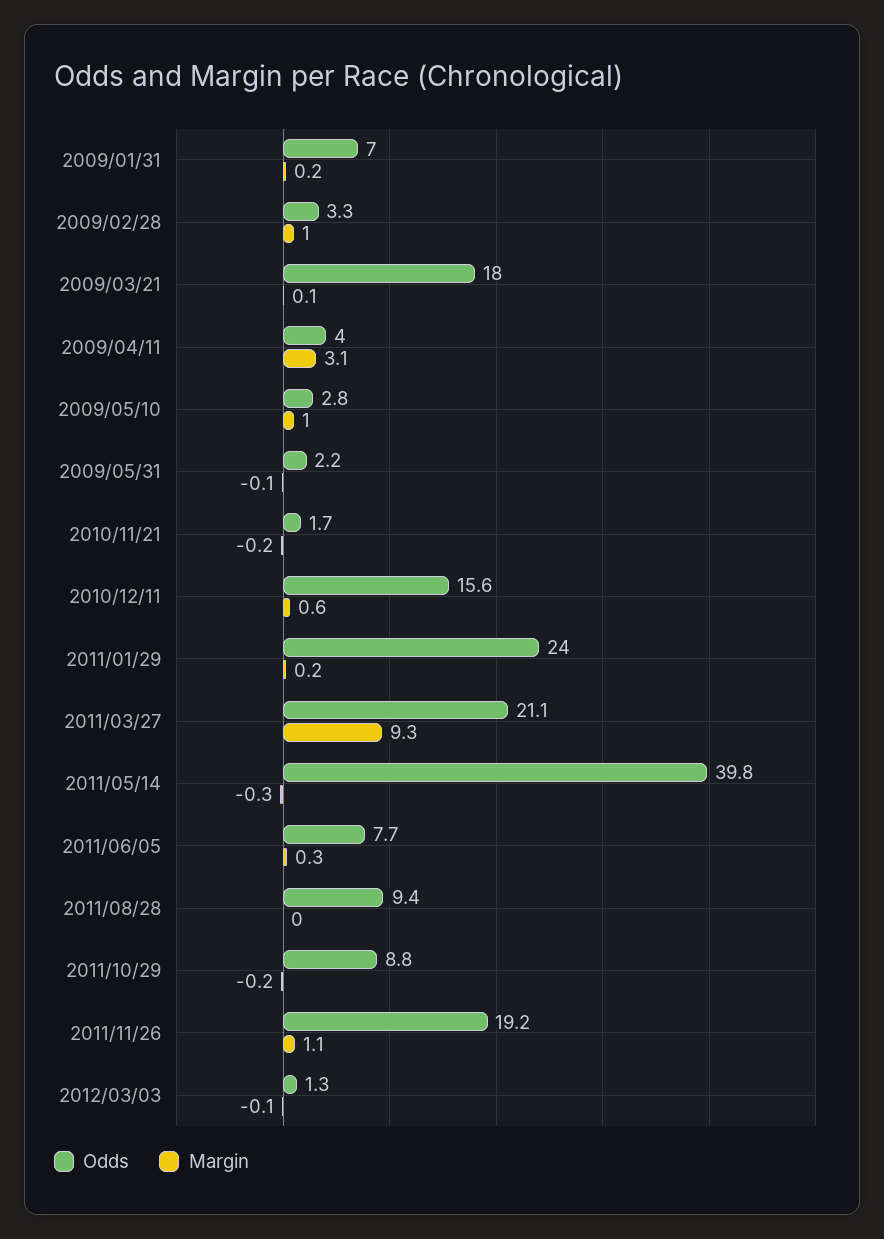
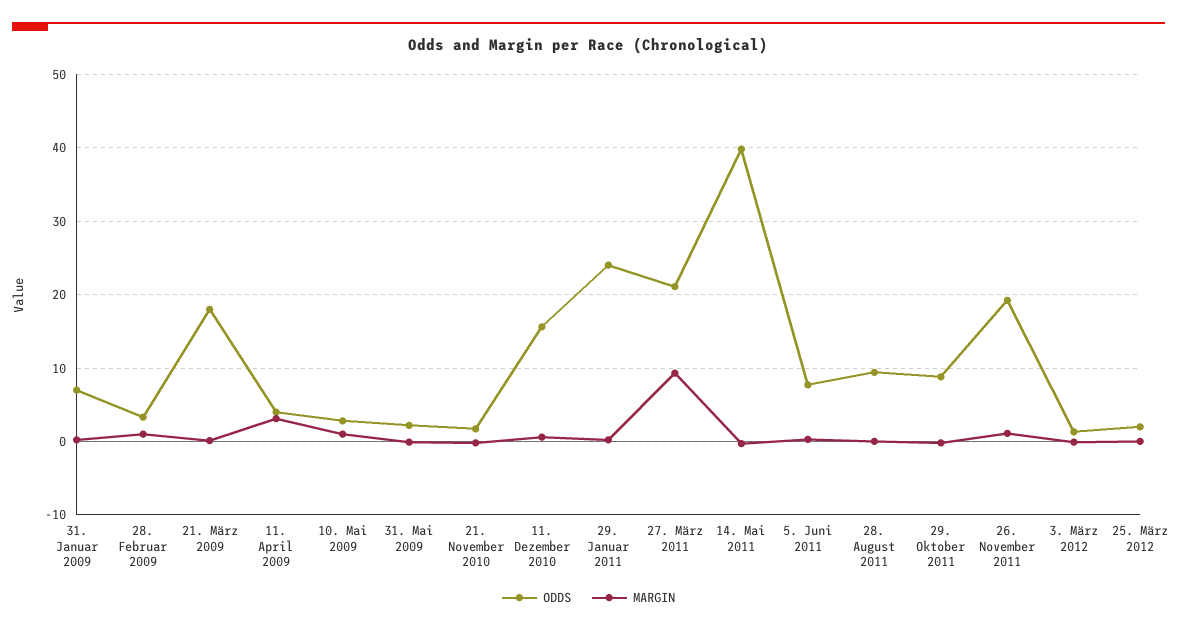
Odds, 25. März 2012: none -> 2
Margin, 25. März 2012: none -> 0

